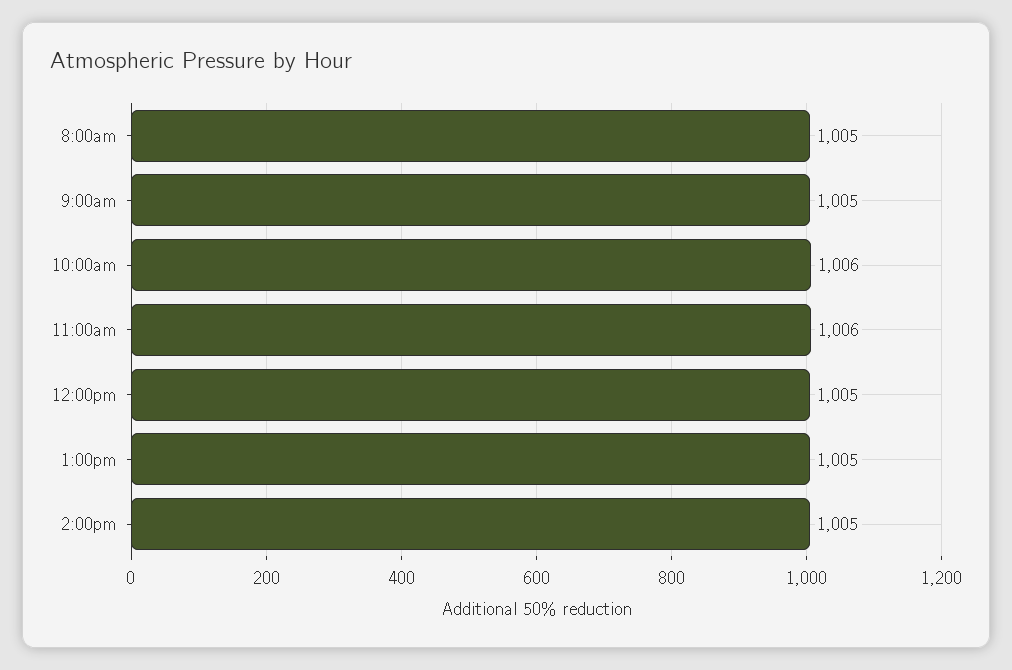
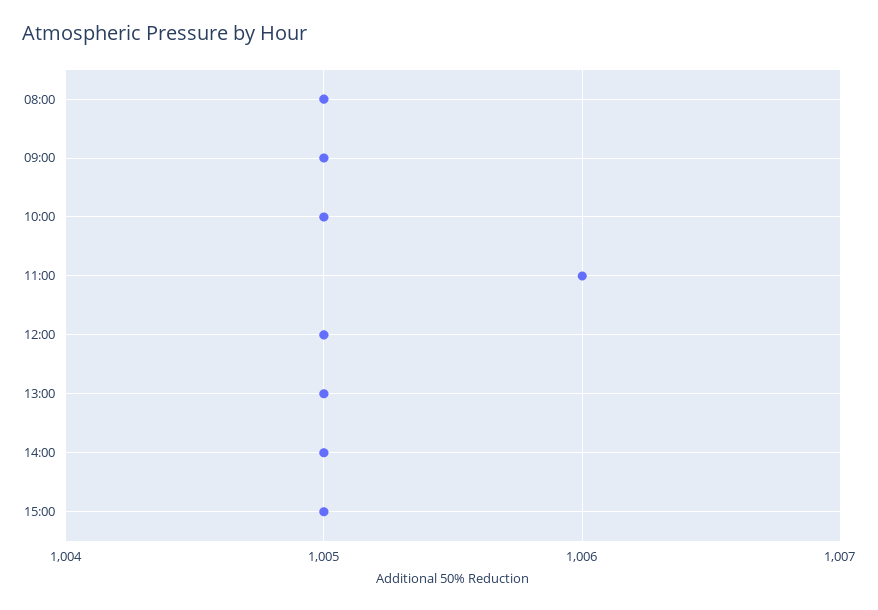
10:00am: 1006 -> 1005
15:00: none -> 1005

